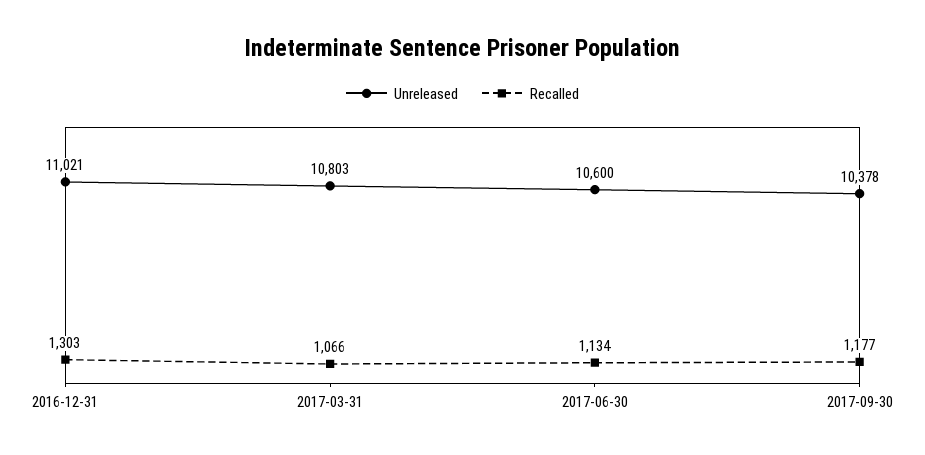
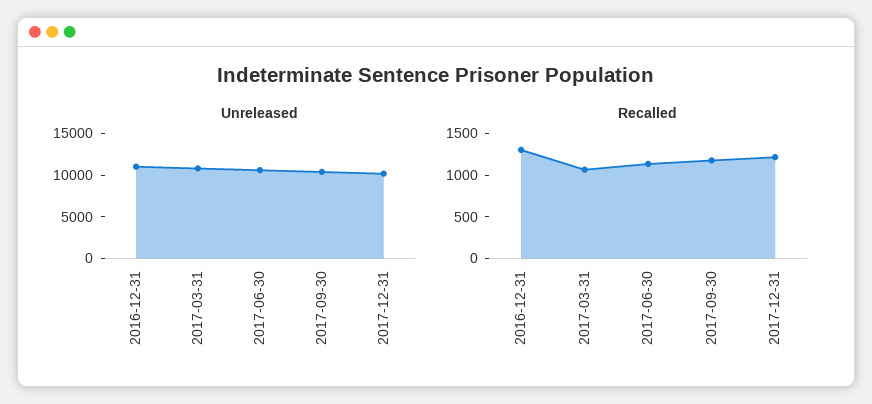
Unreleased, 2017-12-31: none -> 10000
Recalled, 2017-12-31: none -> 1200

